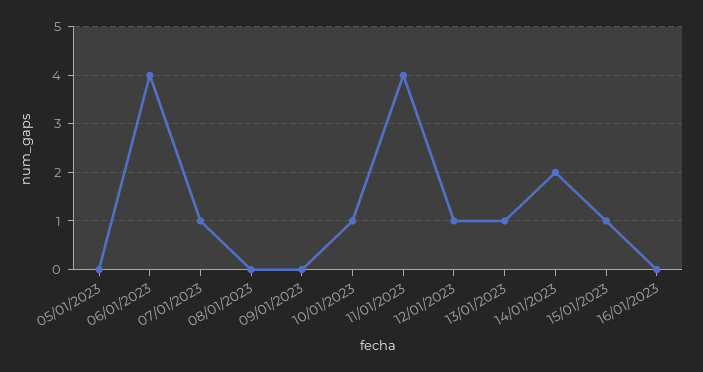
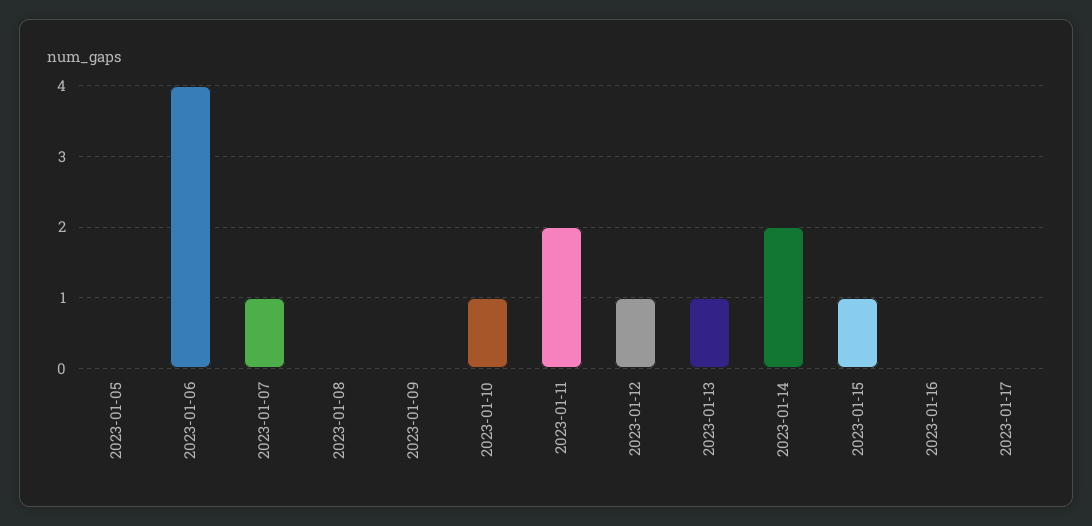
11/01/2023: 4 -> 2
2023-01-17: none -> 0

